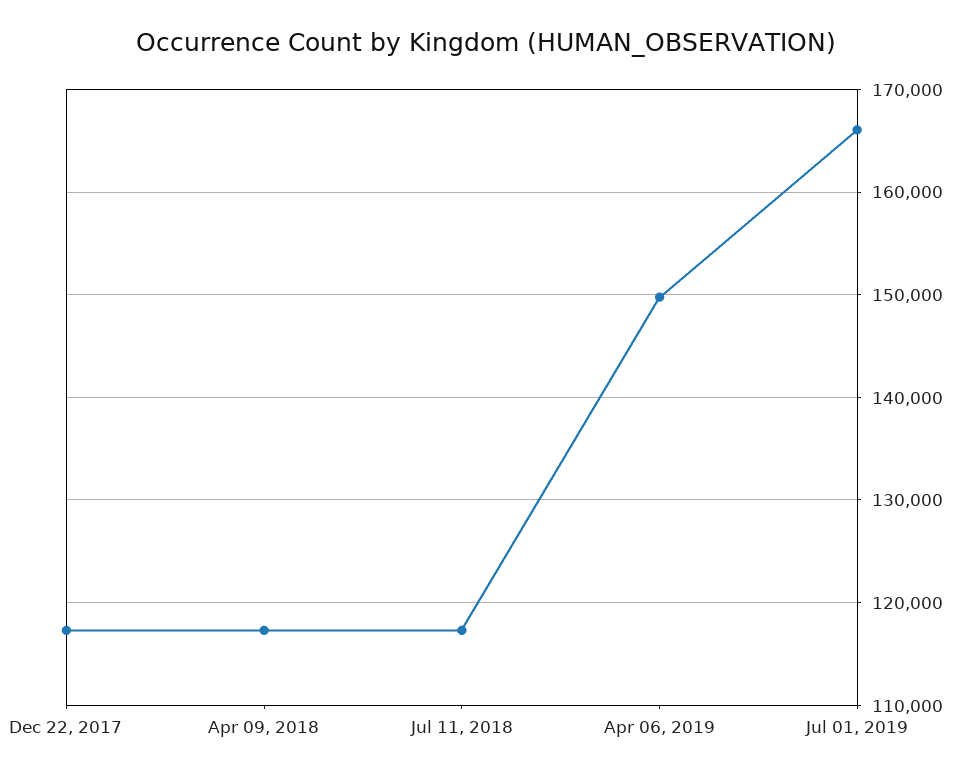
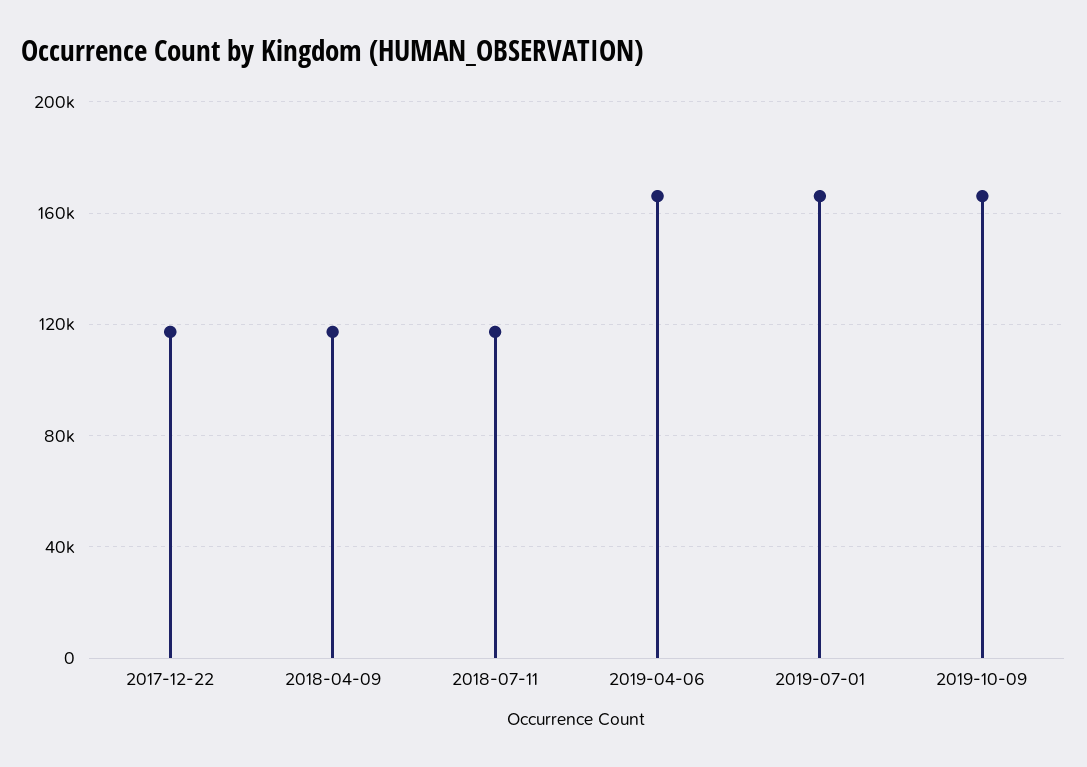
Apr 06, 2019: 150000 -> 165000
2019-10-09: none -> 165000

